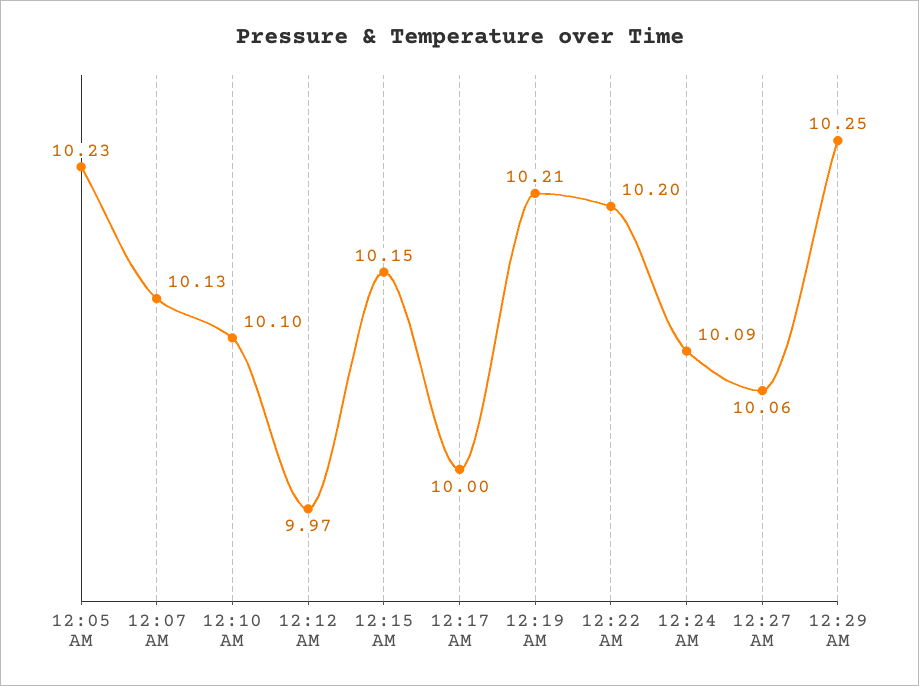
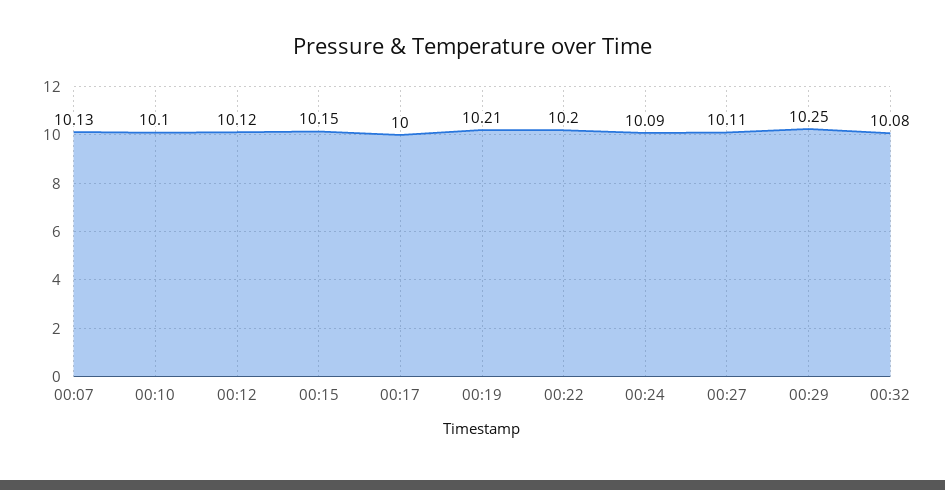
12:05 AM: 10.23 -> none
12:12 AM: 9.97 -> 10.12
12:27 AM: 10.06 -> 10.11
00:32: none -> 10.08

